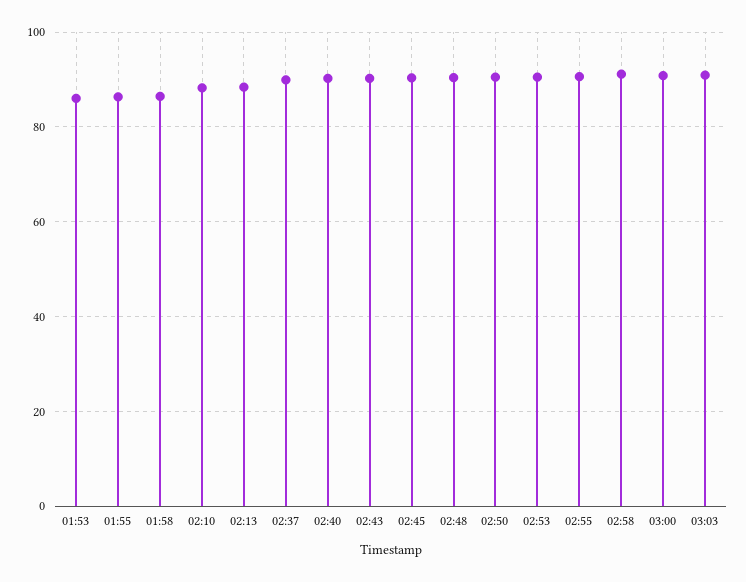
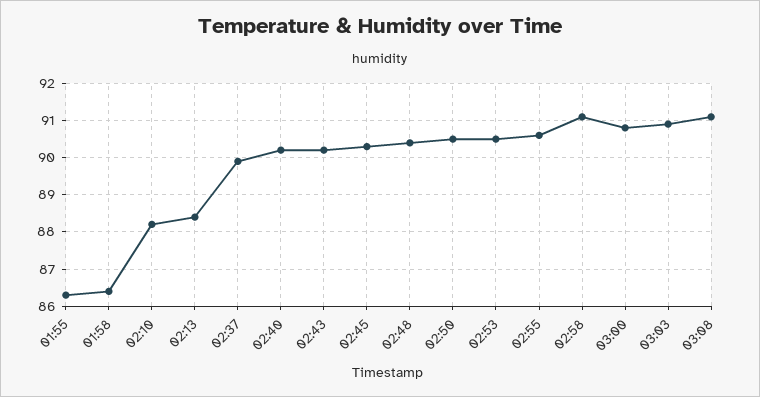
01:53: 86 -> none
03:08: none -> 91

